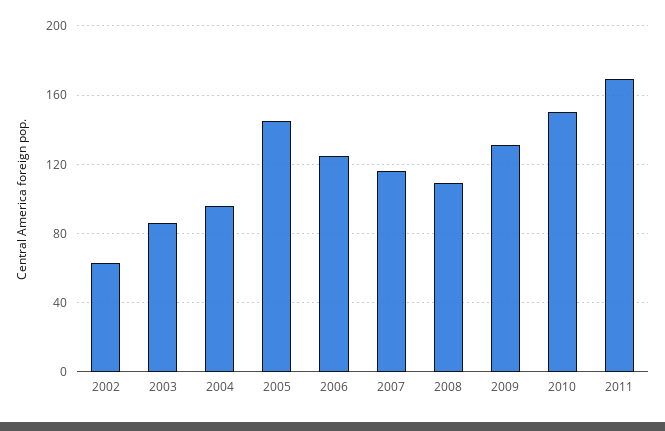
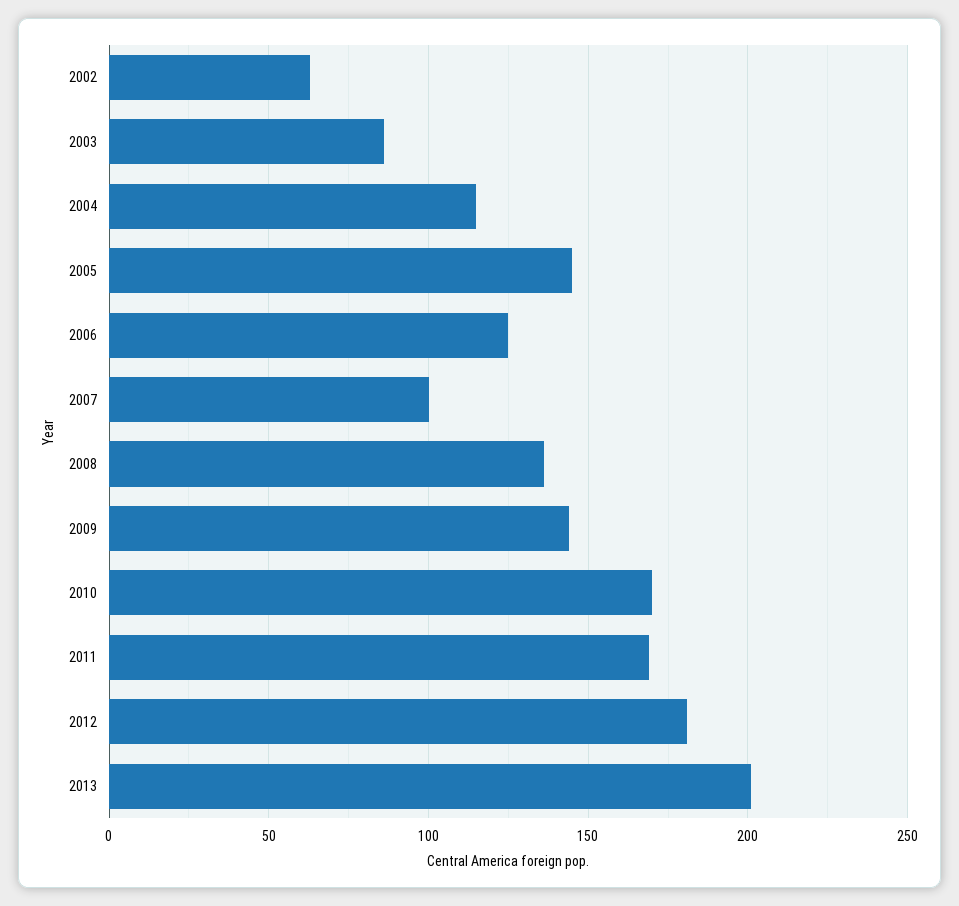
2004: 95 -> 115
2007: 115 -> 100
2008: 110 -> 135
2009: 130 -> 145
2010: 150 -> 170
2012: none -> 180
2013: none -> 200

